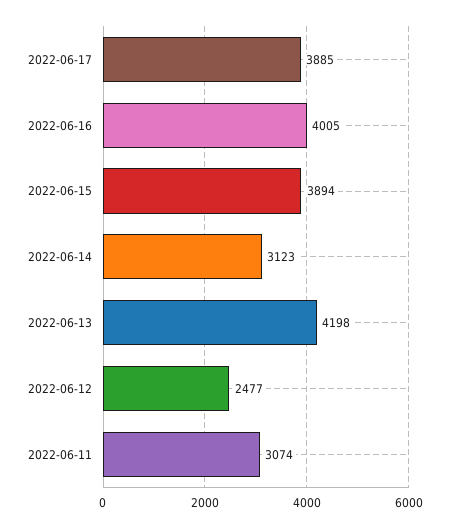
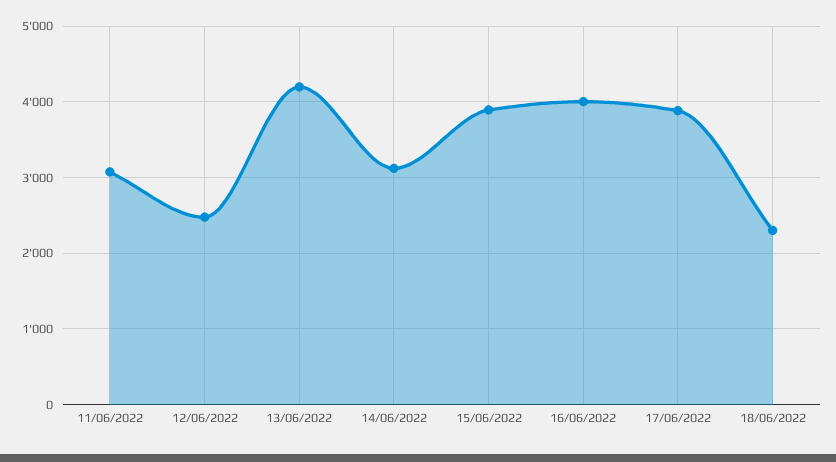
18/06/2022: none -> 2300

